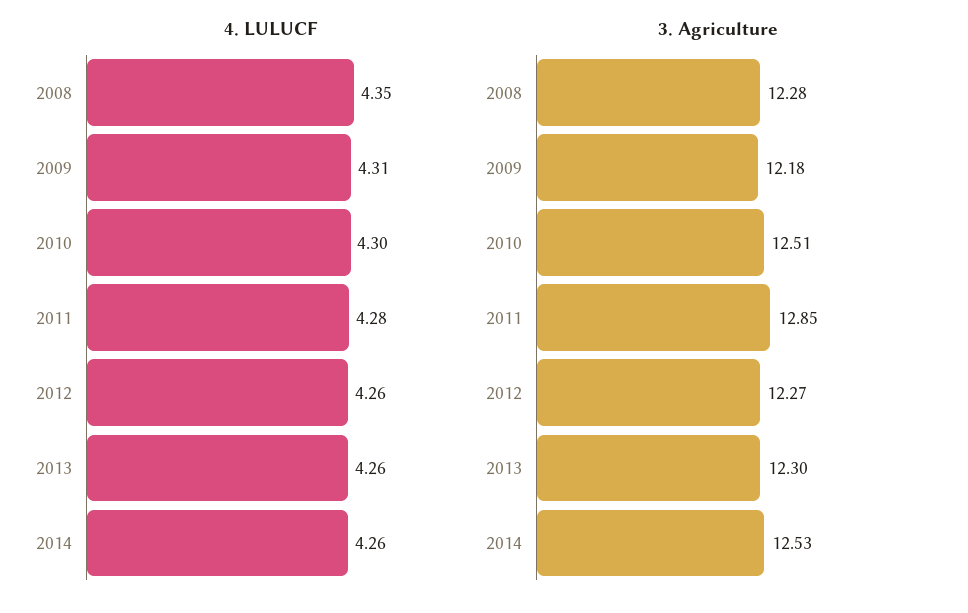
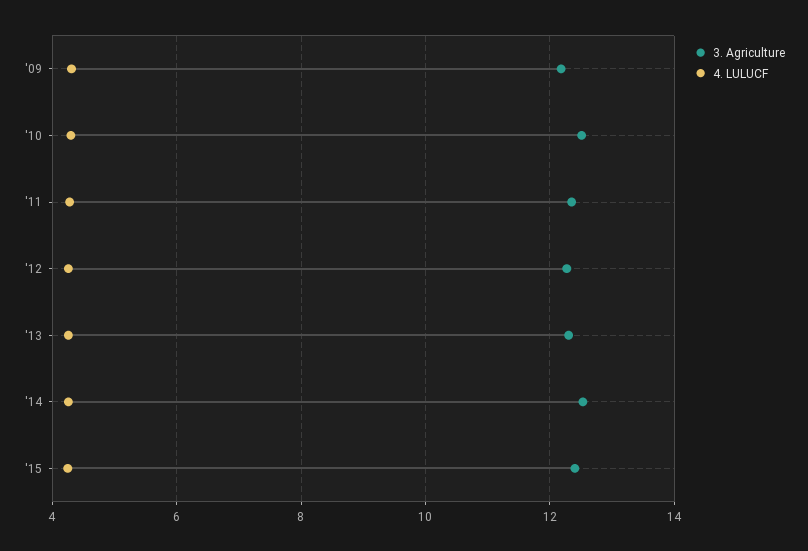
4. LULUCF, 2008: 4.35 -> none
3. Agriculture, 2008: 12.28 -> none
3. Agriculture, 2011: 12.85 -> 12.4
3. Agriculture, '15: none -> 12.4
4. LULUCF, '15: none -> 4.2

